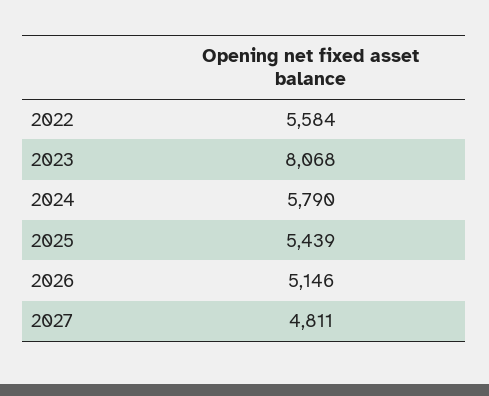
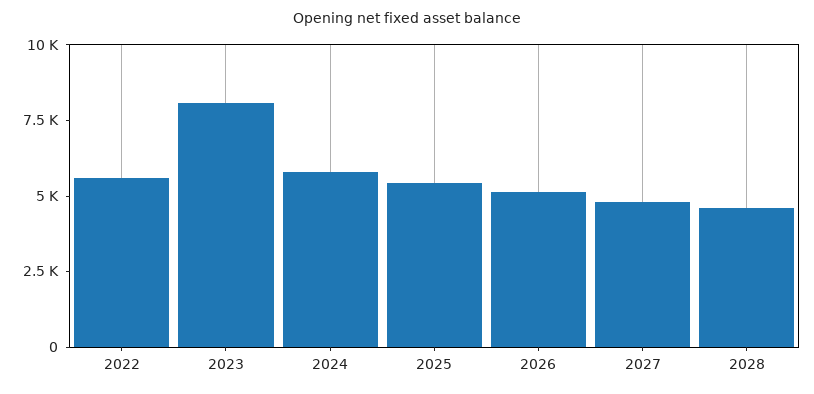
2028: none -> 4500

